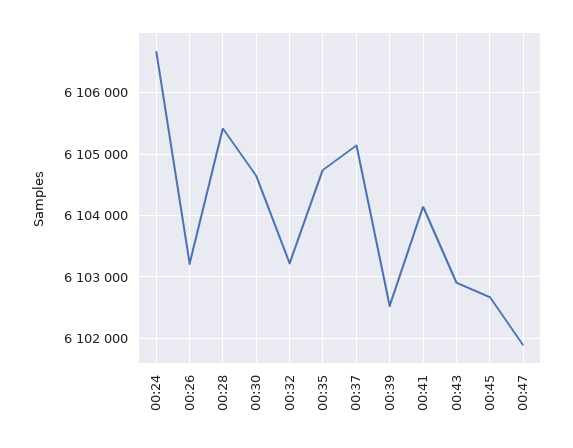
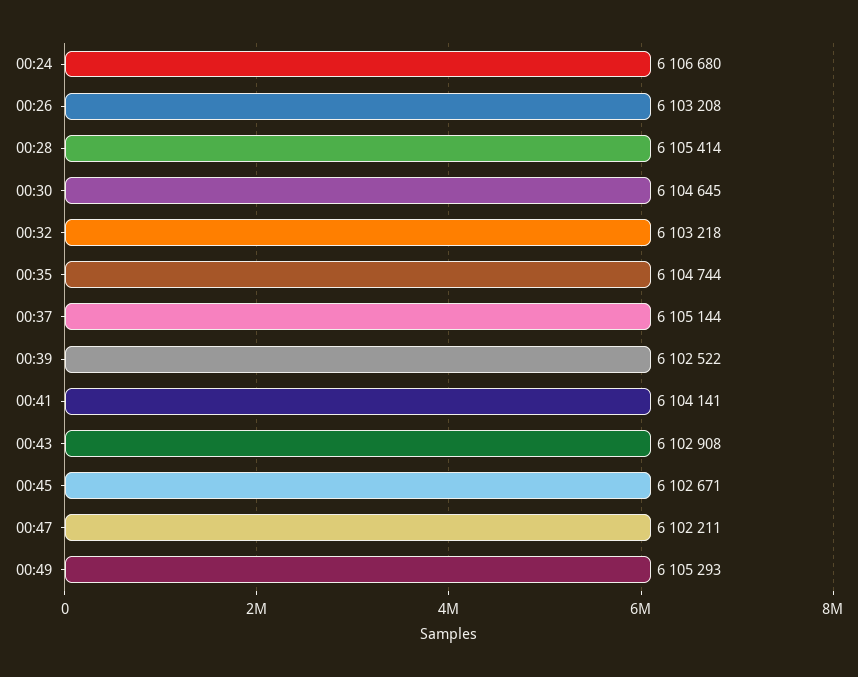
00:47: 6101900 -> 6102211
00:49: none -> 6105293

